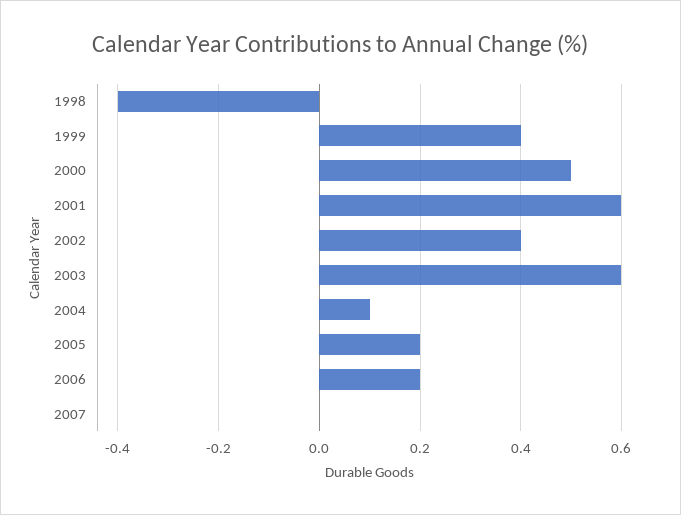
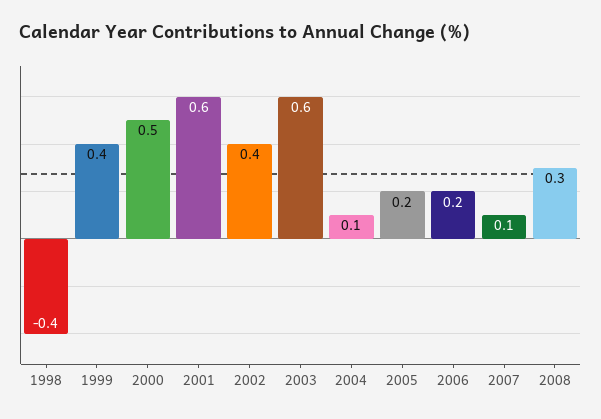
2007: 0 -> 0.1
2008: none -> 0.3

